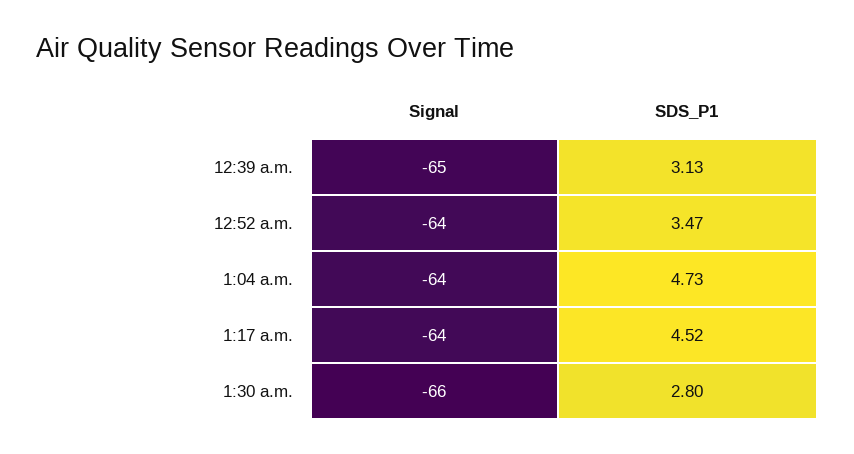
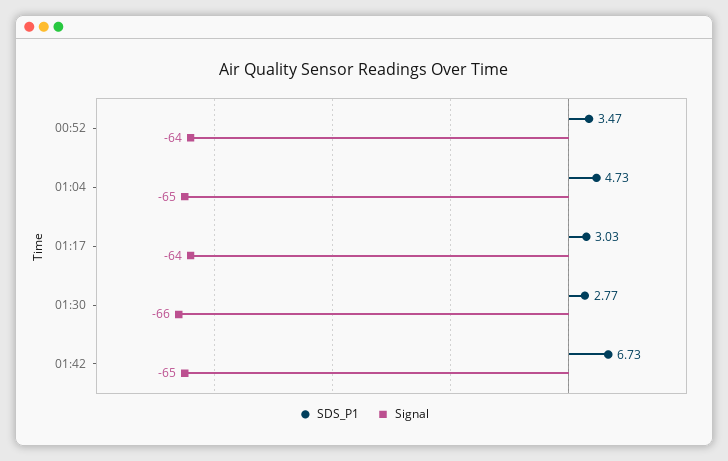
Signal, 12:39 a.m.: -65 -> none
SDS_P1, 12:39 a.m.: 3.13 -> none
Signal, 1:04 a.m.: -64 -> -65
SDS_P1, 1:17 a.m.: 4.52 -> 3.03
SDS_P1, 1:30 a.m.: 2.8 -> 2.77
SDS_P1, 01:42: none -> 6.73
Signal, 01:42: none -> -65

